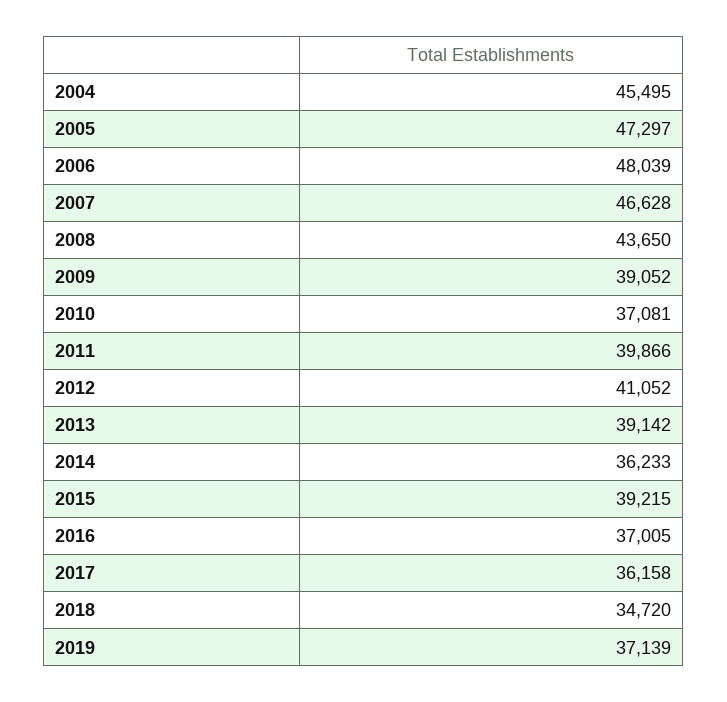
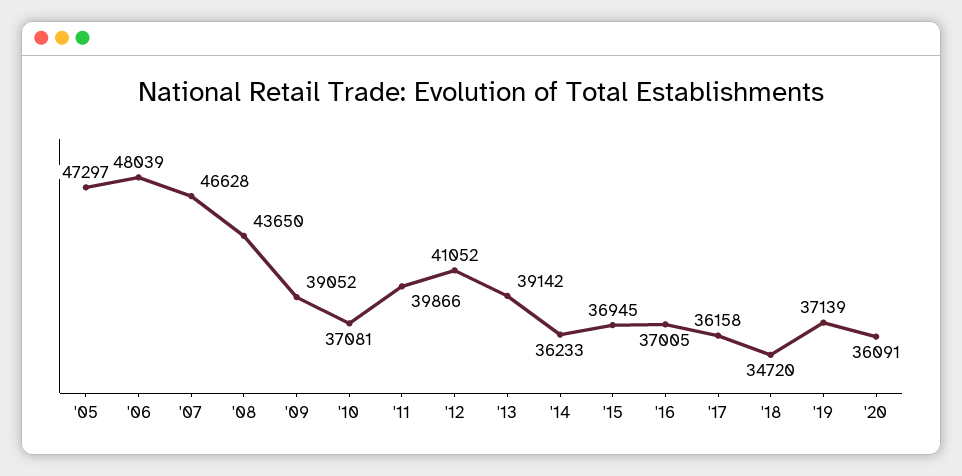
2004: 45495 -> none
2015: 39215 -> 36945
'20: none -> 36091

